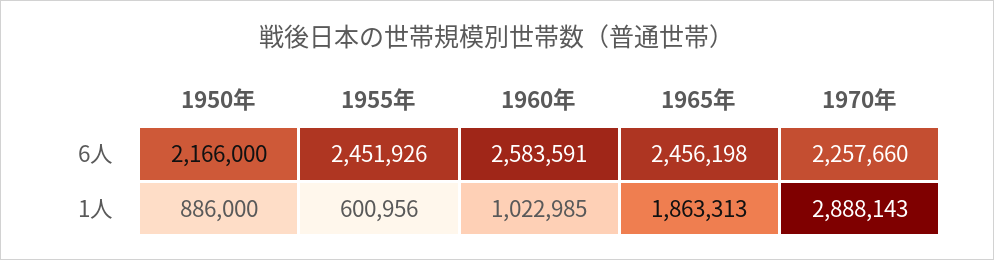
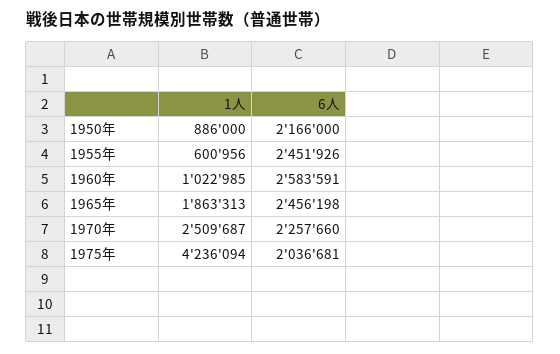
1970年, 1人: 2888143 -> 2509687
1975年, 1人: none -> 4236094
1975年, 6人: none -> 2036681

